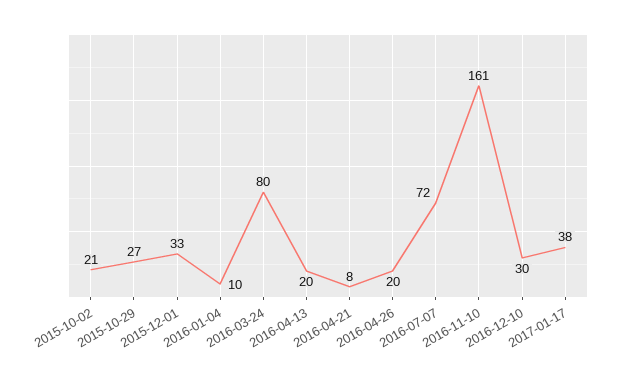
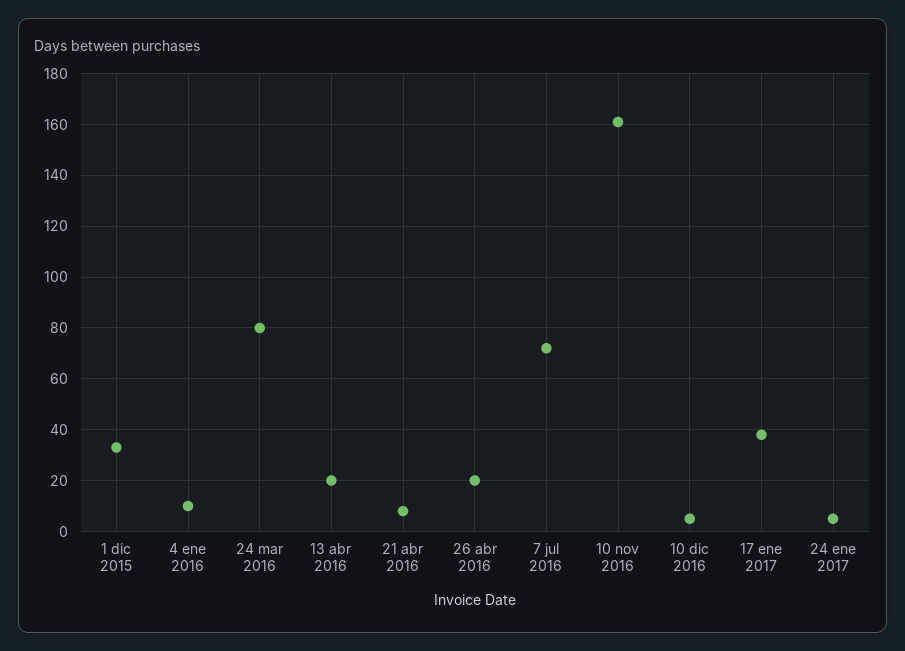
2015-10-02: 21 -> none
2015-10-29: 27 -> none
2016-12-10: 30 -> 5
24 ene 2017: none -> 5

